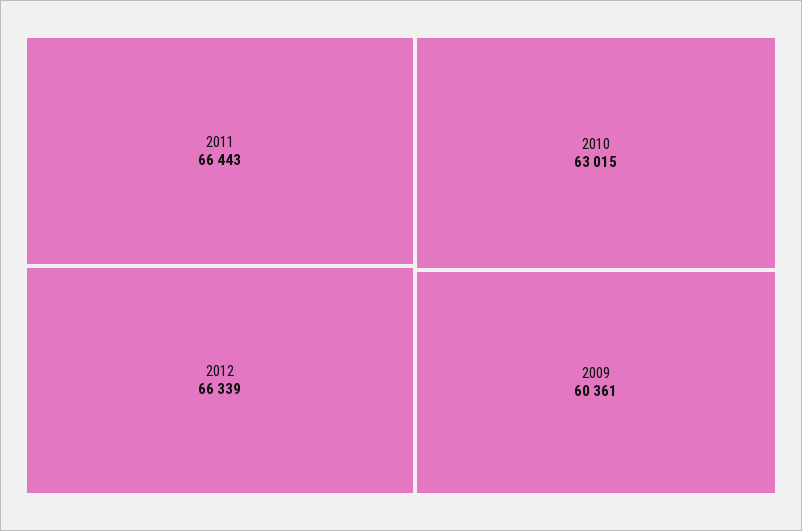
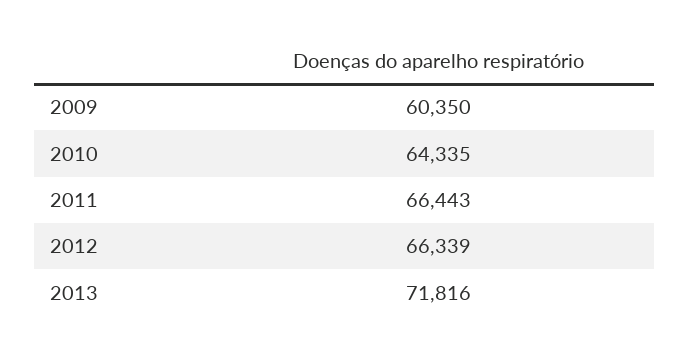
2010: 63015 -> 64335
2009: 60361 -> 60350
2013: none -> 71816

